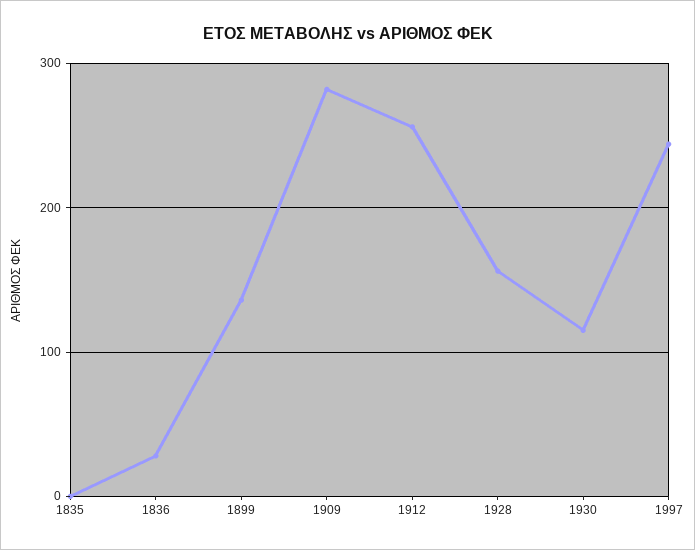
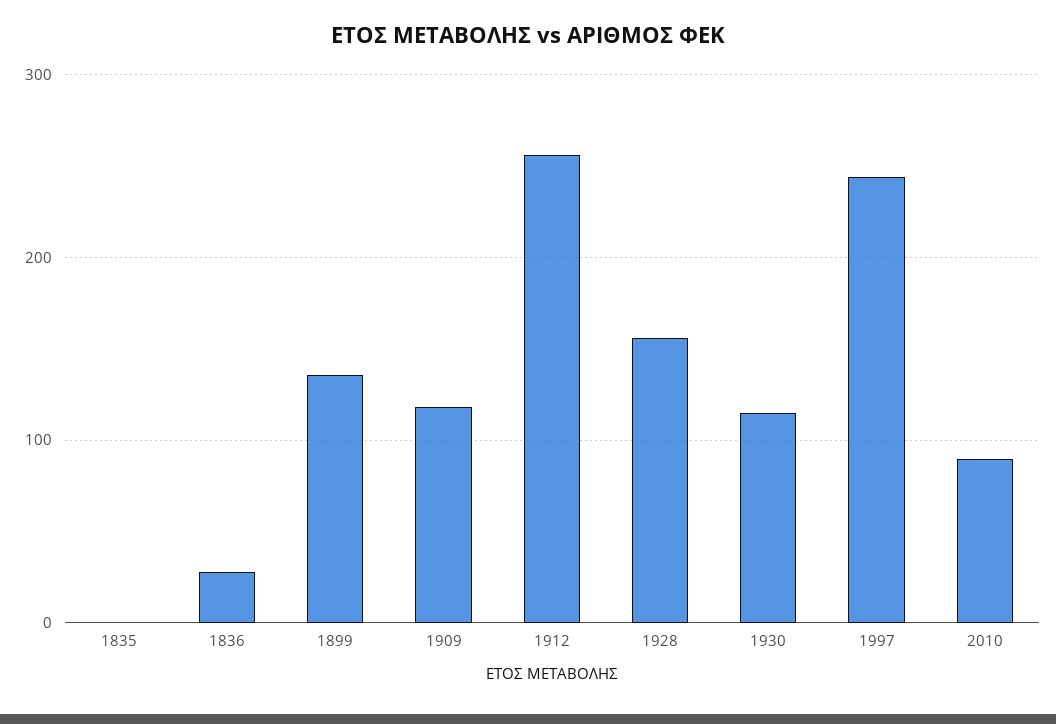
1909: 280 -> 120
2010: none -> 90

